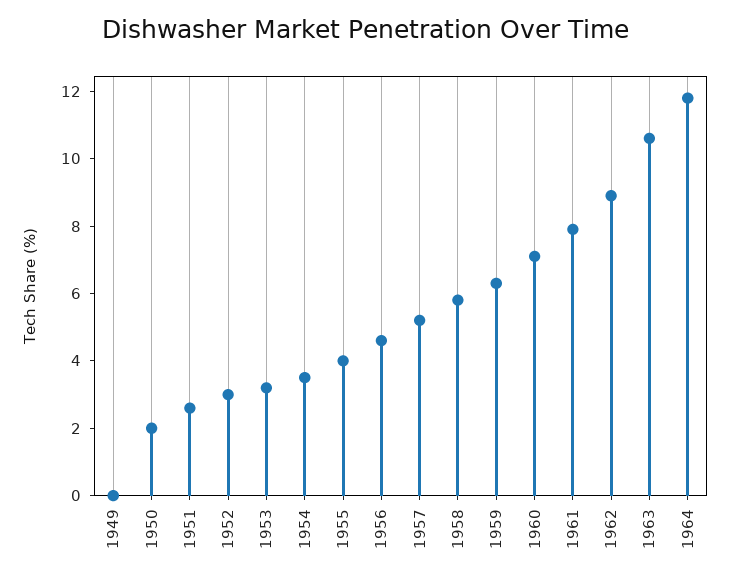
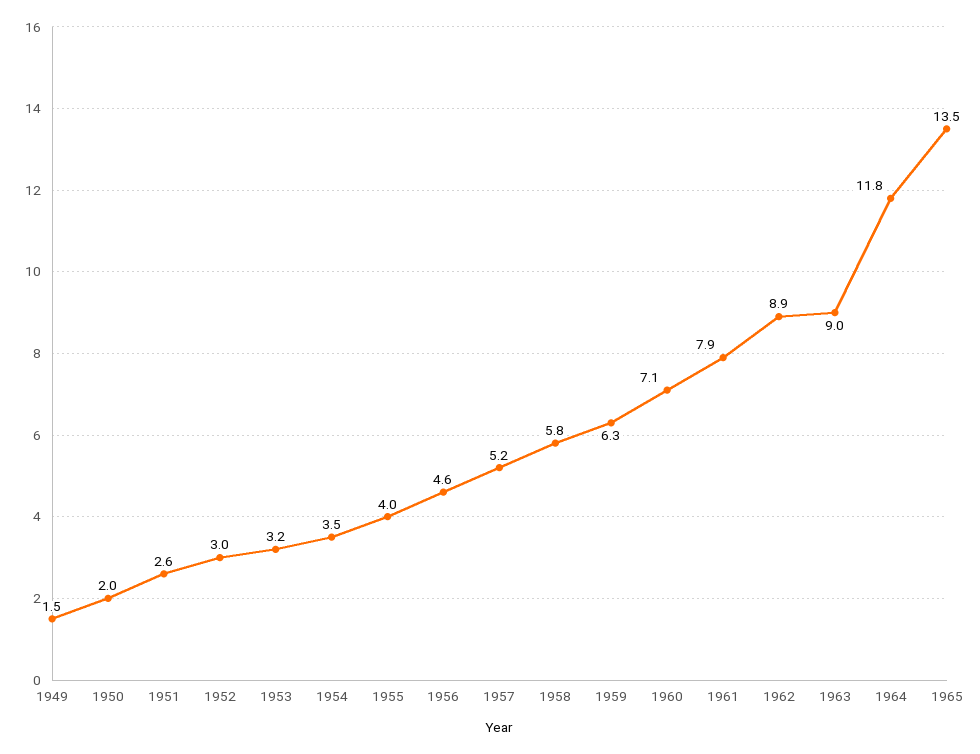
1949: 0 -> 1.5
1963: 10.5 -> 9
1965: none -> 13.5

